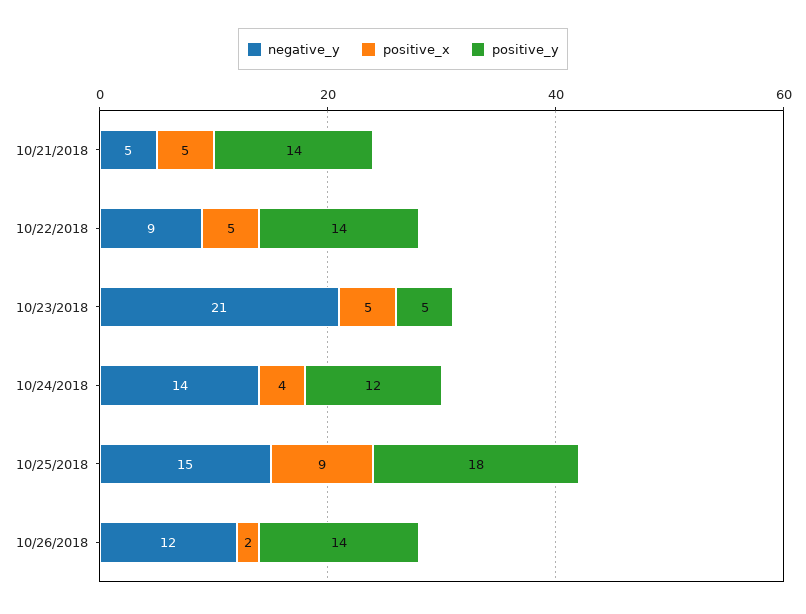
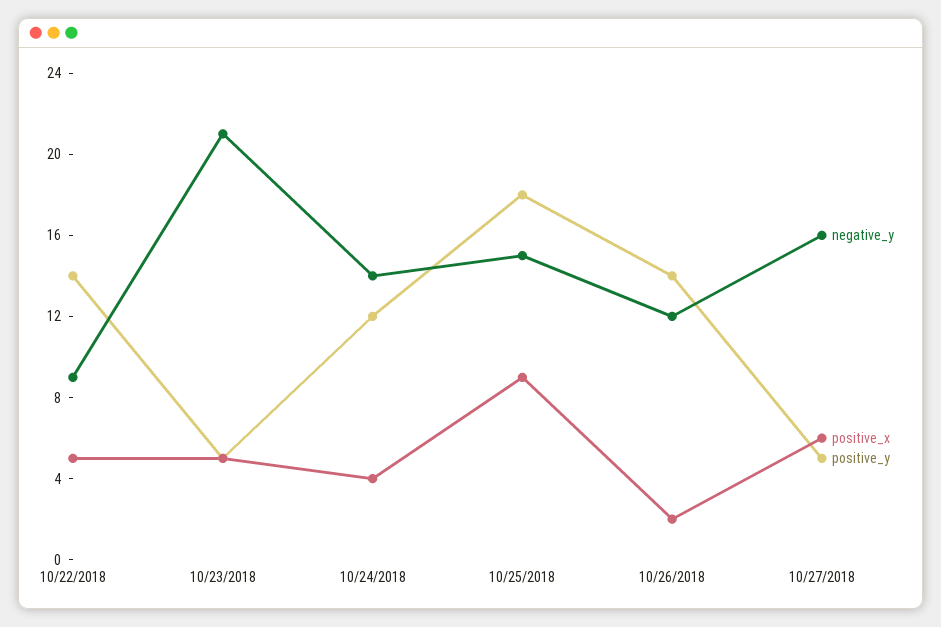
negative_y, 10/21/2018: 5 -> none
positive_x, 10/21/2018: 5 -> none
positive_y, 10/21/2018: 14 -> none
negative_y, 10/27/2018: none -> 16
positive_x, 10/27/2018: none -> 6
positive_y, 10/27/2018: none -> 5

